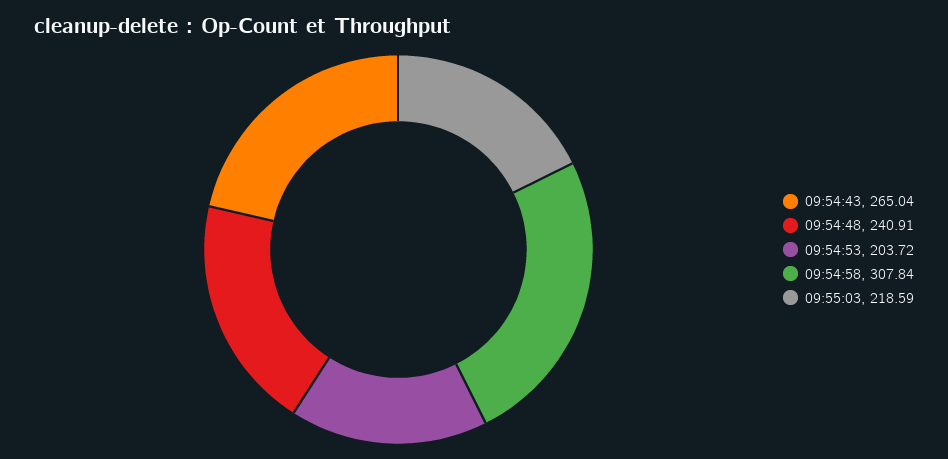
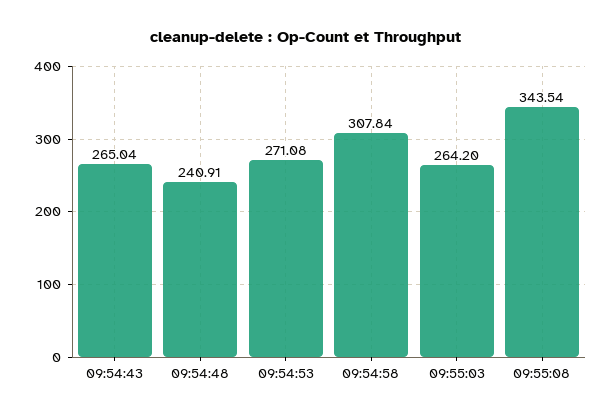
09:54:53: 203.72 -> 271.08
09:55:03: 218.59 -> 264.2
09:55:08: none -> 343.54

